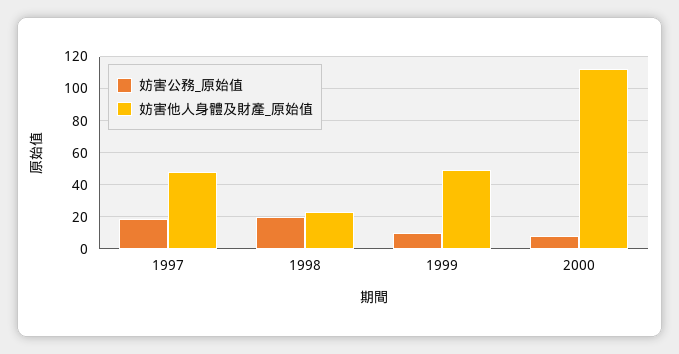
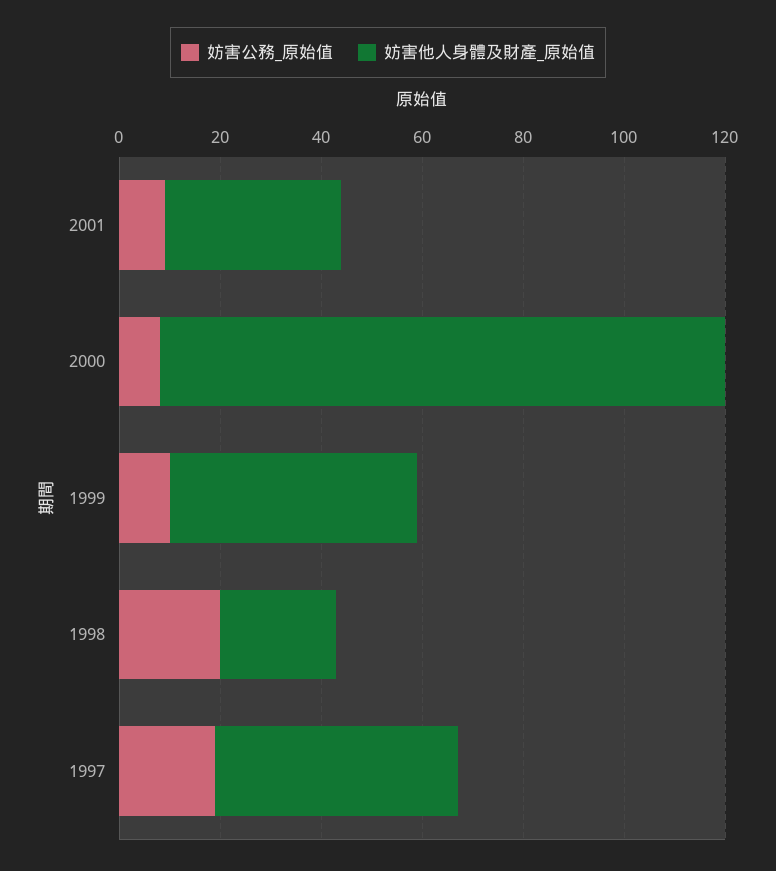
妨害公務_原始值, 2001: none -> 10
妨害他人身體及財產_原始值, 2001: none -> 35

